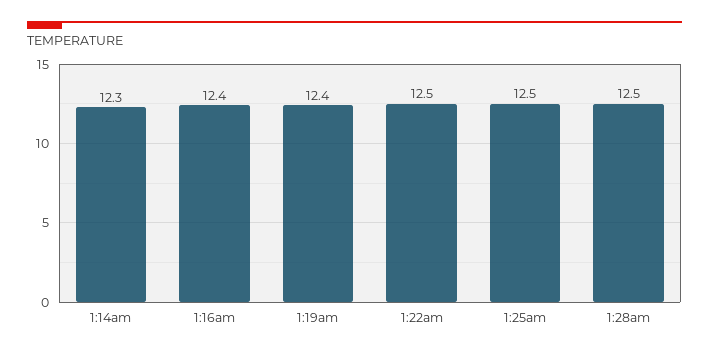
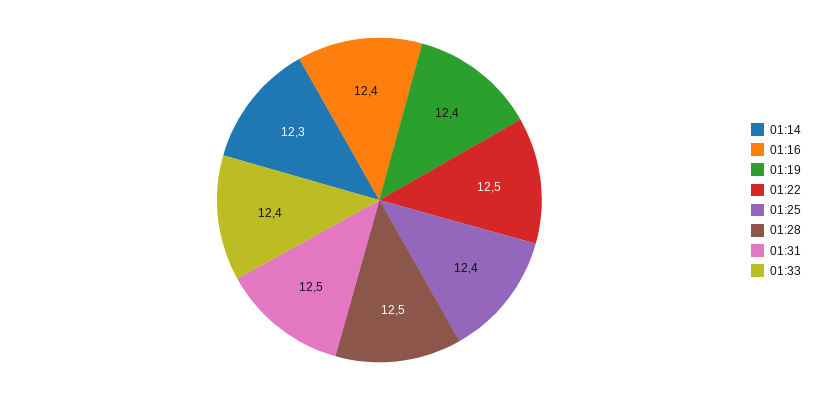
1:25am: 12.5 -> 12.4
01:31: none -> 12.5
01:33: none -> 12.4

